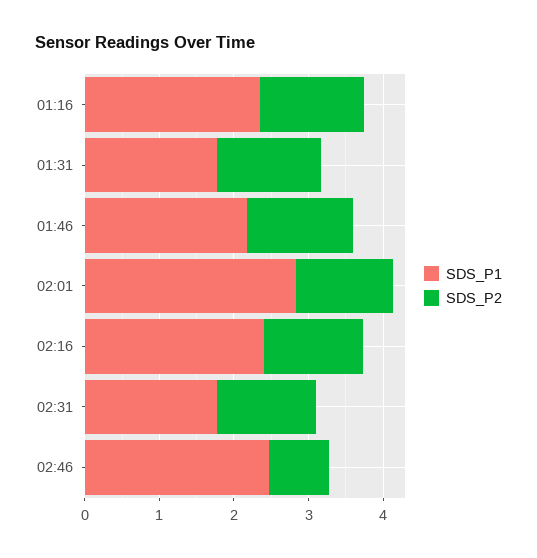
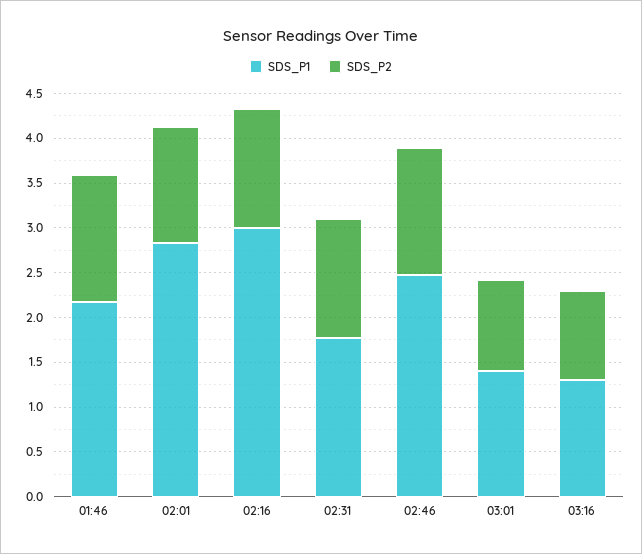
SDS_P1, 01:16: 2.4 -> none
SDS_P2, 01:16: 1.4 -> none
SDS_P1, 01:31: 1.8 -> none
SDS_P2, 01:31: 1.4 -> none
SDS_P1, 02:16: 2.4 -> 3
SDS_P2, 02:46: 0.8 -> 1.4
SDS_P1, 03:01: none -> 1.4
SDS_P2, 03:01: none -> 1
SDS_P1, 03:16: none -> 1.3
SDS_P2, 03:16: none -> 1

